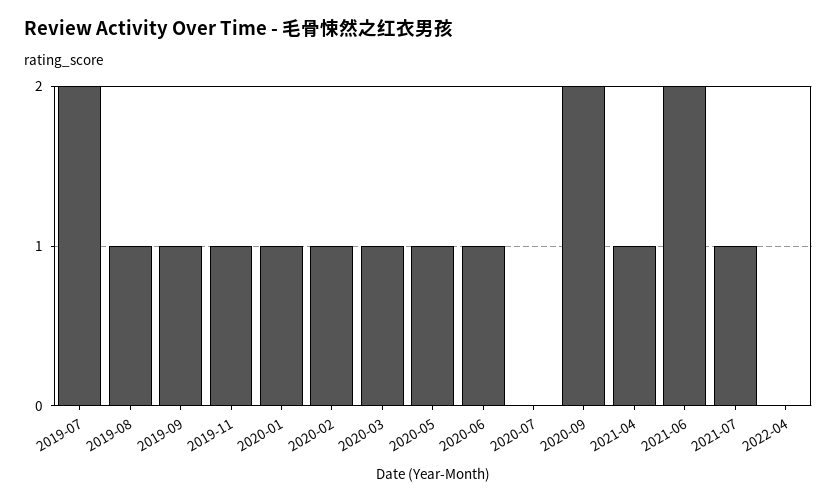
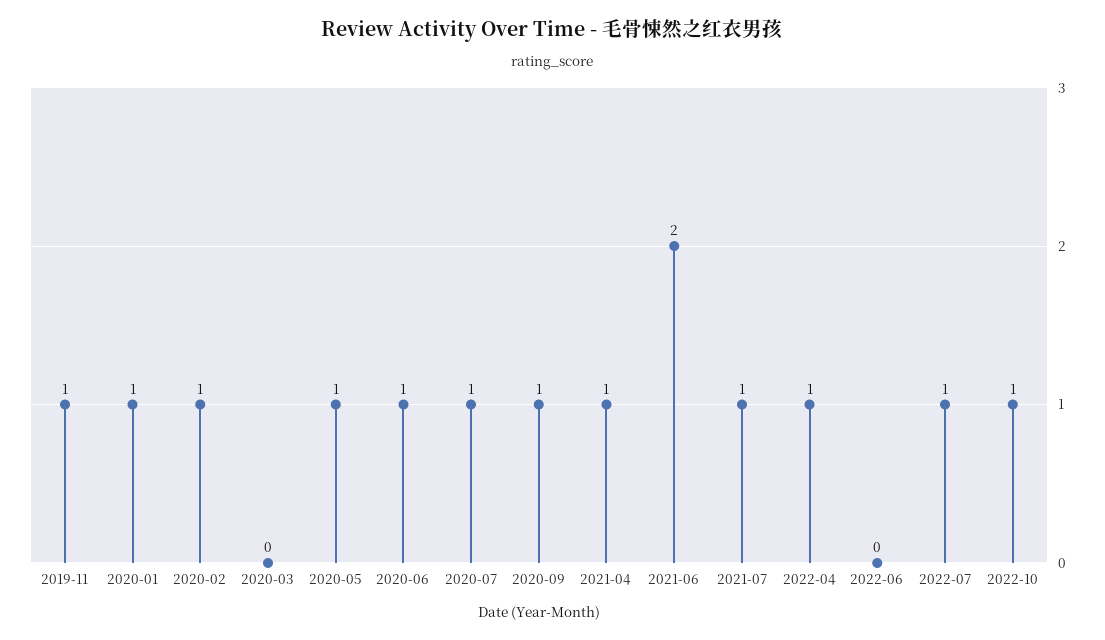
2019-07: 2 -> none
2019-08: 1 -> none
2019-09: 1 -> none
2020-03: 1 -> 0
2020-07: 0 -> 1
2020-09: 2 -> 1
2022-04: 0 -> 1
2022-06: none -> 0
2022-07: none -> 1
2022-10: none -> 1

